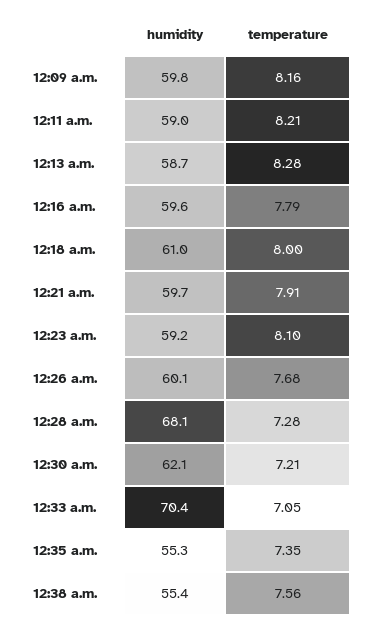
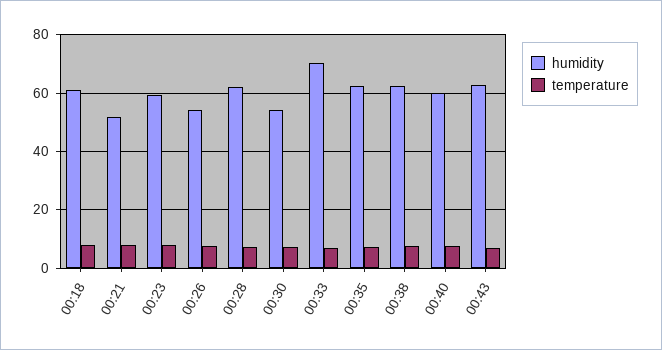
humidity, 12:09 a.m.: 59.8 -> none
temperature, 12:09 a.m.: 8.16 -> none
humidity, 12:11 a.m.: 59 -> none
temperature, 12:11 a.m.: 8.21 -> none
humidity, 12:13 a.m.: 58.7 -> none
temperature, 12:13 a.m.: 8.28 -> none
humidity, 12:16 a.m.: 59.6 -> none
temperature, 12:16 a.m.: 7.79 -> none
humidity, 12:21 a.m.: 59.7 -> 52.5
humidity, 12:26 a.m.: 60.1 -> 55
humidity, 12:28 a.m.: 68.1 -> 62.5
humidity, 12:30 a.m.: 62.1 -> 55
humidity, 12:35 a.m.: 55.3 -> 62.5
humidity, 12:38 a.m.: 55.4 -> 62.5
humidity, 00:40: none -> 60
temperature, 00:40: none -> 7.5
humidity, 00:43: none -> 62.5
temperature, 00:43: none -> 7.5

